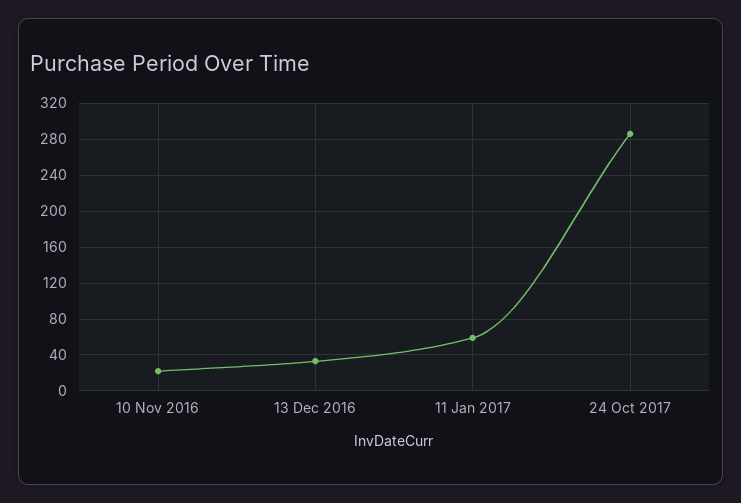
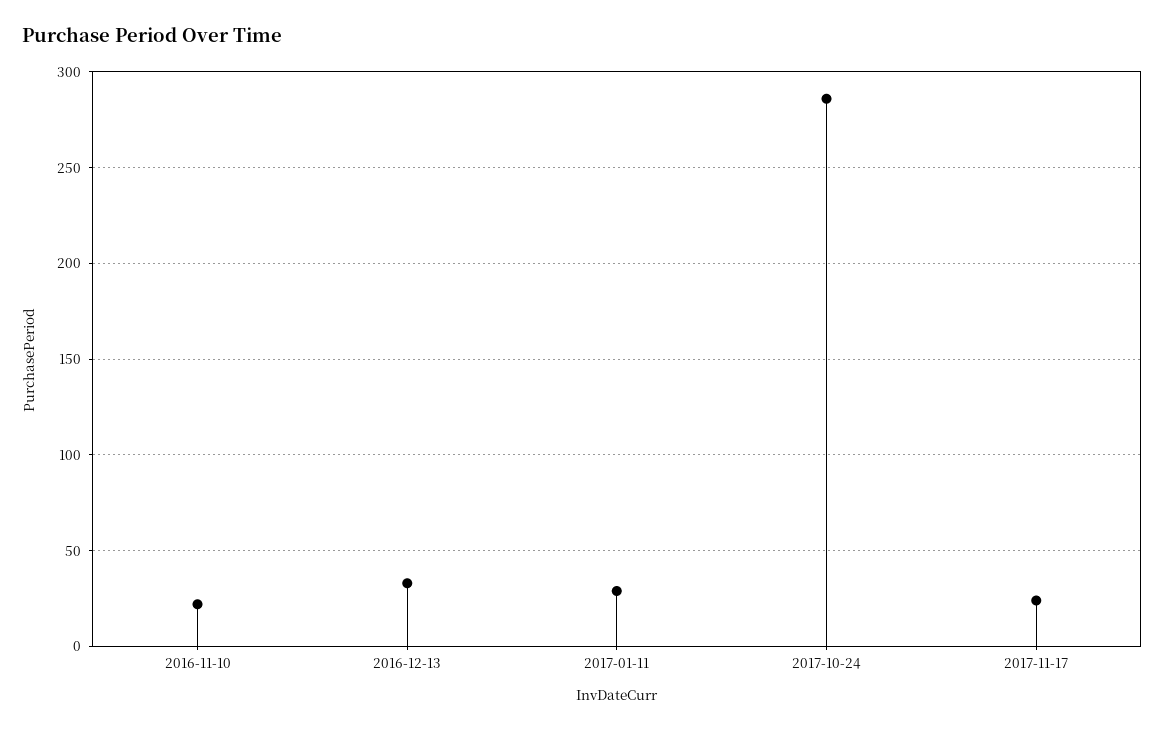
11 Jan 2017: 60 -> 30
2017-11-17: none -> 25

